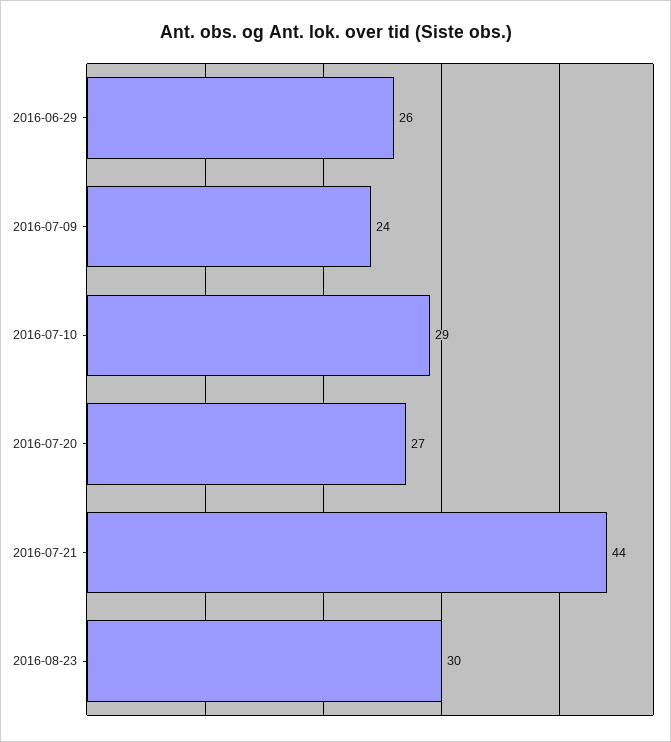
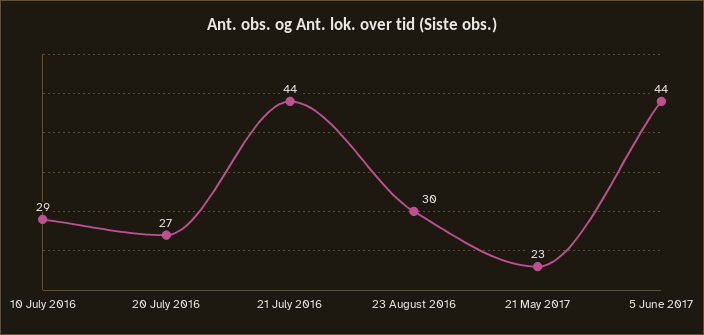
2016-06-29: 26 -> none
2016-07-09: 24 -> none
21 May 2017: none -> 23
5 June 2017: none -> 44

